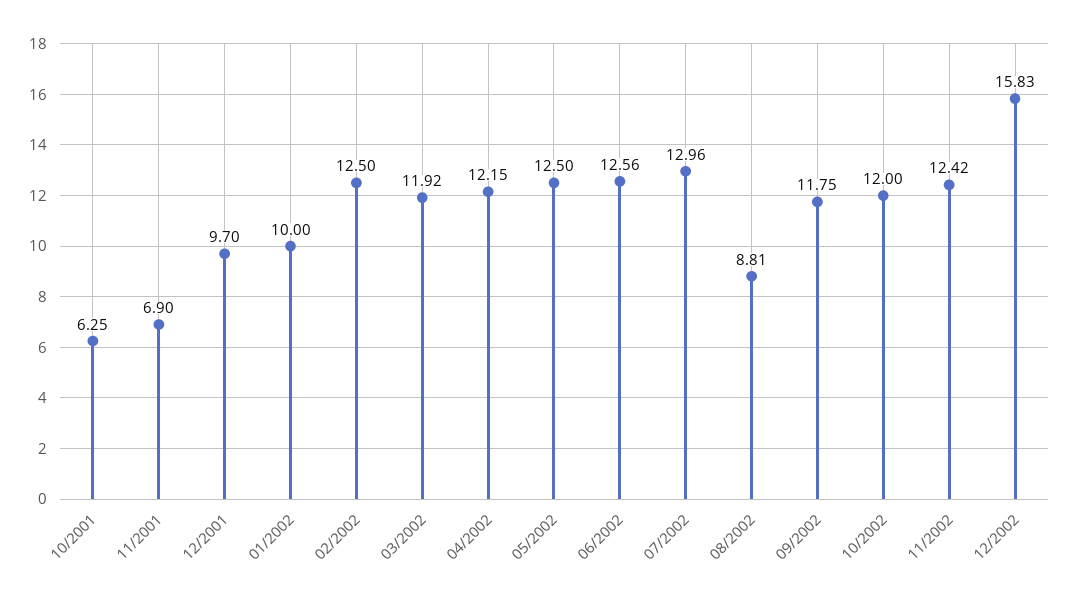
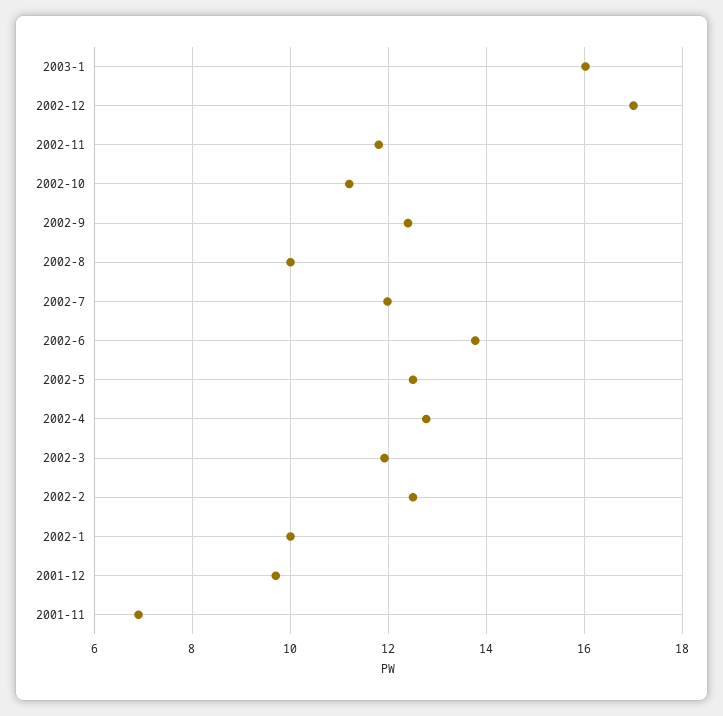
10/2001: 6.25 -> none
04/2002: 12.15 -> 12.8
06/2002: 12.56 -> 13.8
07/2002: 12.96 -> 12
08/2002: 8.81 -> 10
09/2002: 11.75 -> 12.4
10/2002: 12 -> 11.2
11/2002: 12.42 -> 11.8
12/2002: 15.83 -> 17
2003-1: none -> 16

